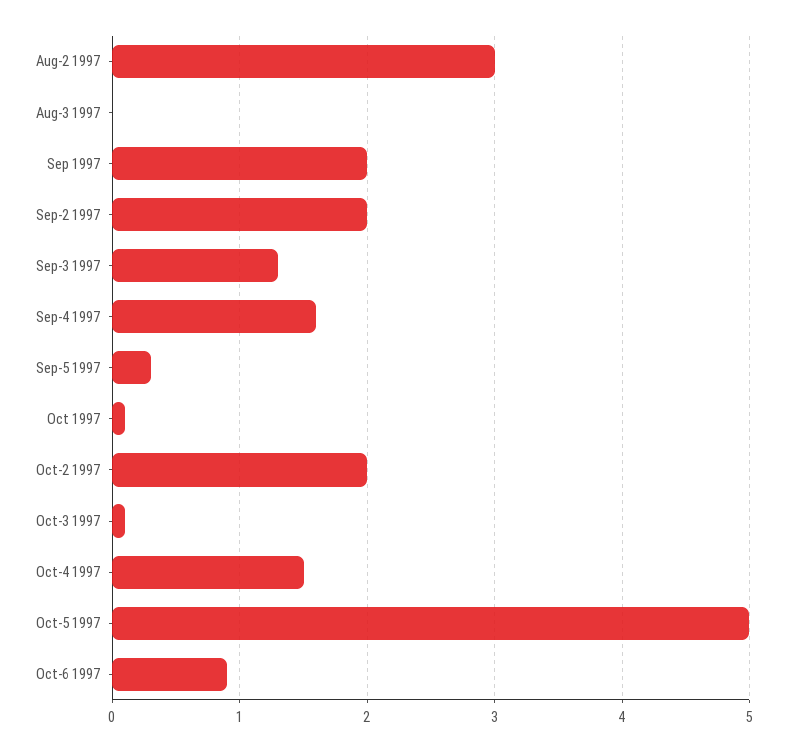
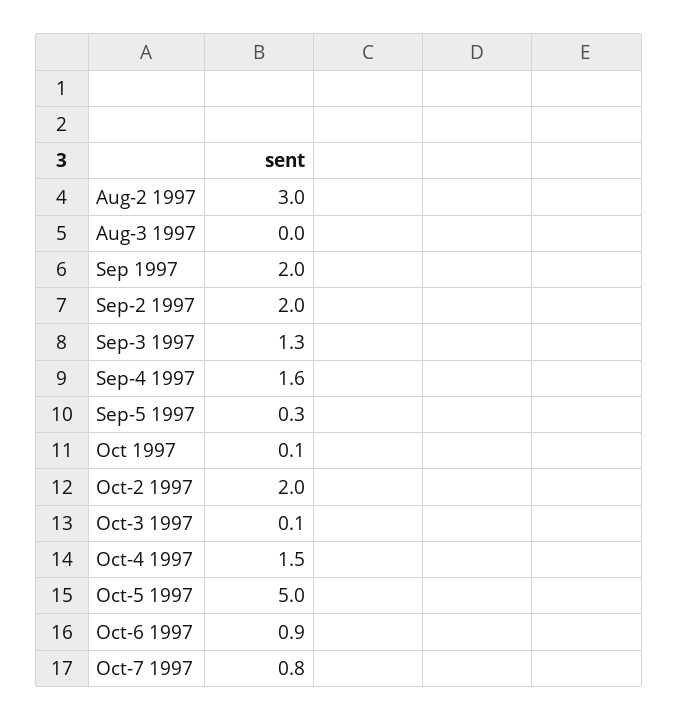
Oct-7 1997: none -> 0.8

